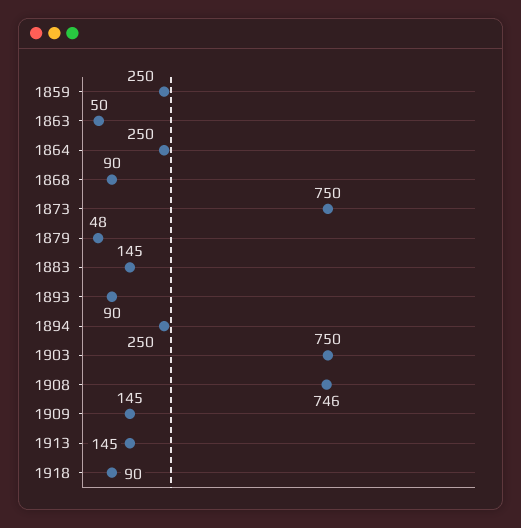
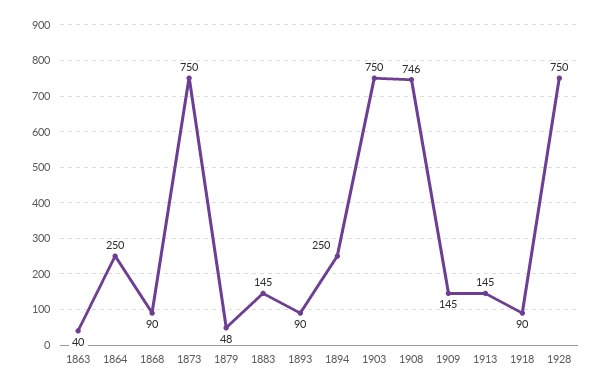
1859: 250 -> none
1863: 50 -> 40
1928: none -> 750

